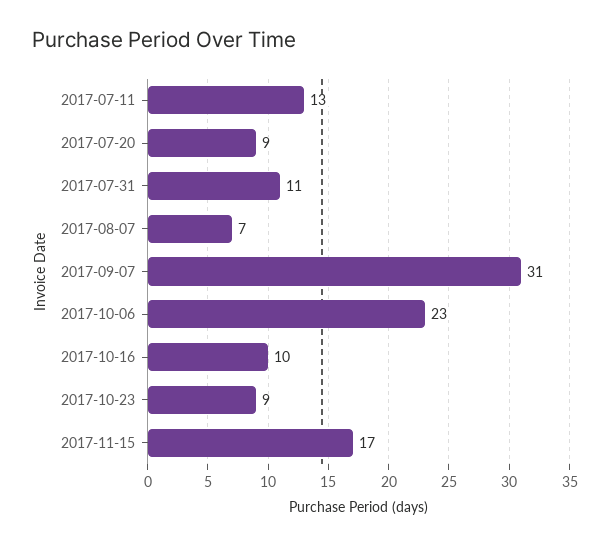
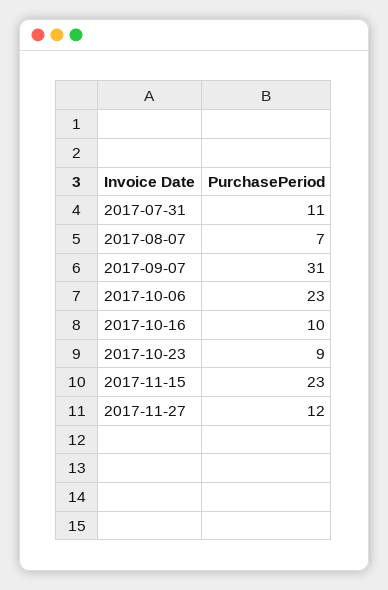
2017-07-11: 13 -> none
2017-07-20: 9 -> none
2017-11-15: 17 -> 23
2017-11-27: none -> 12

